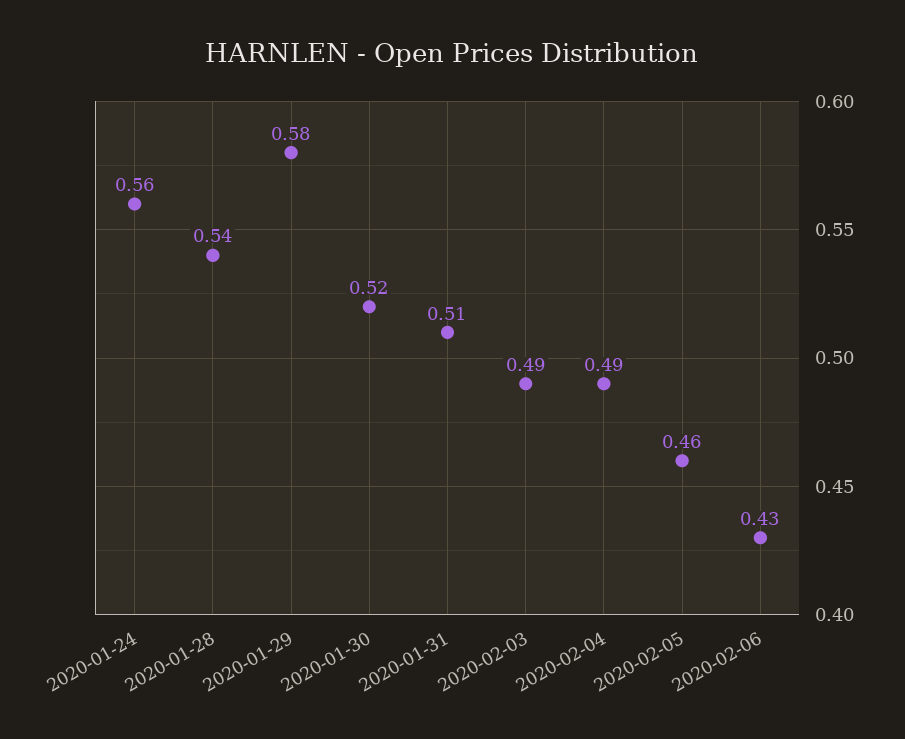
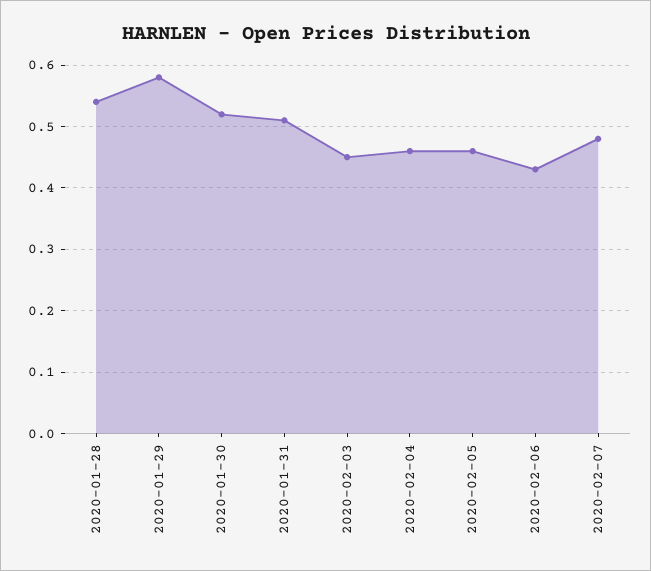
2020-01-24: 0.56 -> none
2020-02-03: 0.49 -> 0.45
2020-02-04: 0.49 -> 0.46
2020-02-07: none -> 0.48

